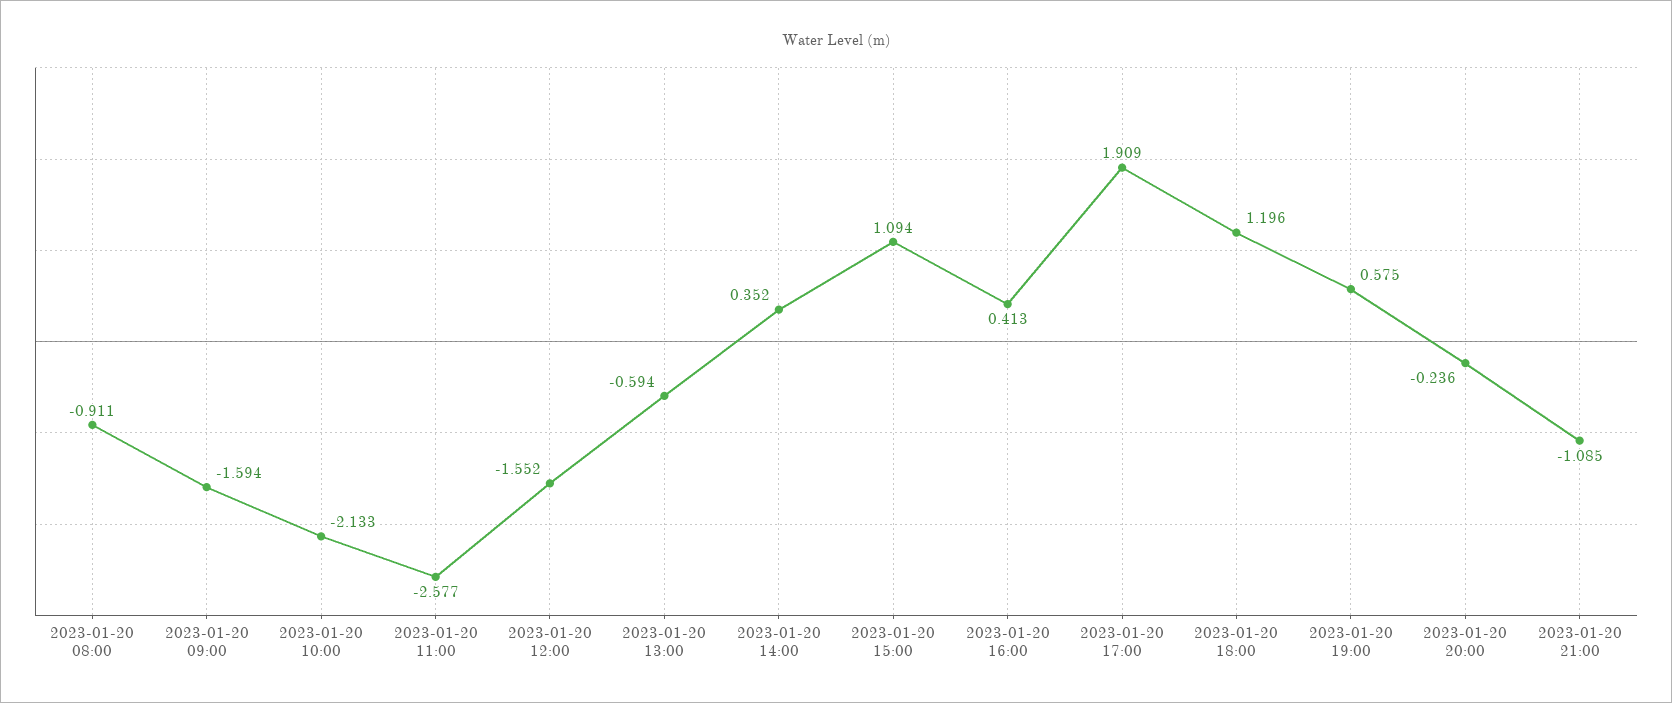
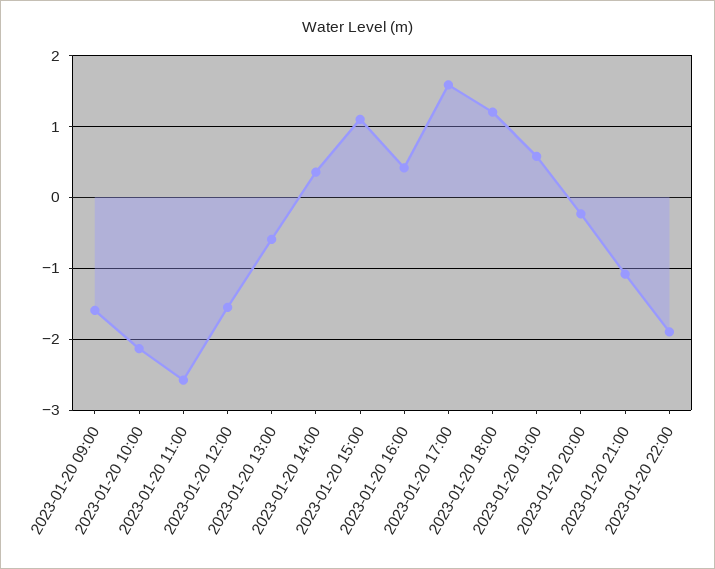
2023-01-20 08:00: -0.911 -> none
2023-01-20 17:00: 1.909 -> 1.6
2023-01-20 22:00: none -> -1.9

